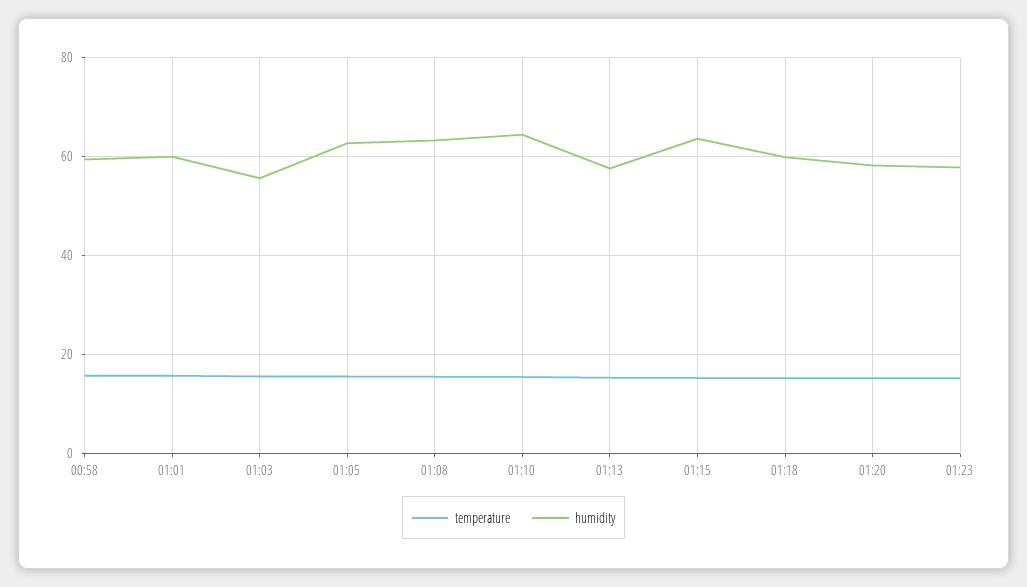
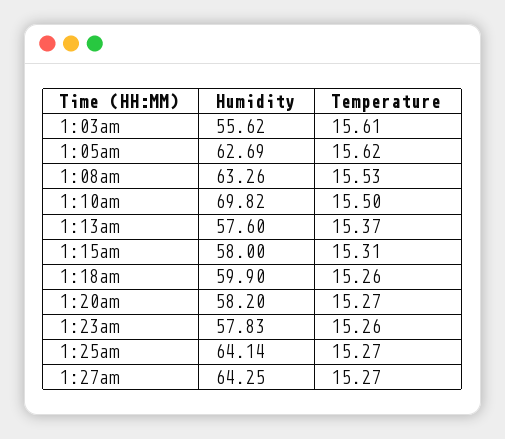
temperature, 00:58: 16 -> none
humidity, 00:58: 60 -> none
temperature, 01:01: 16 -> none
humidity, 01:01: 60 -> none
humidity, 01:10: 64 -> 69.82
humidity, 01:15: 64 -> 58
humidity, 1:25am: none -> 64.14
temperature, 1:25am: none -> 15.27
humidity, 1:27am: none -> 64.25
temperature, 1:27am: none -> 15.27

